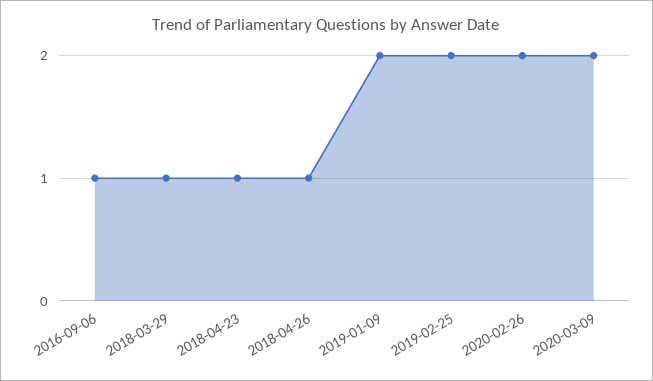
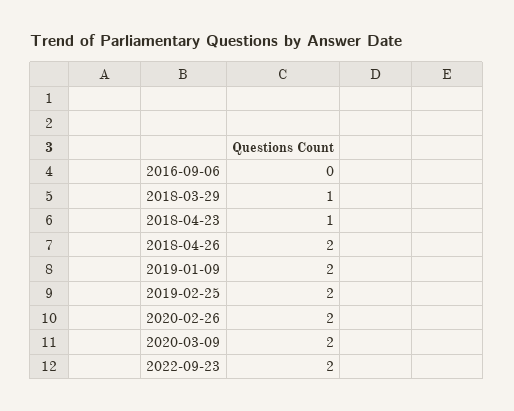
2016-09-06: 1 -> 0
2018-04-26: 1 -> 2
2022-09-23: none -> 2

